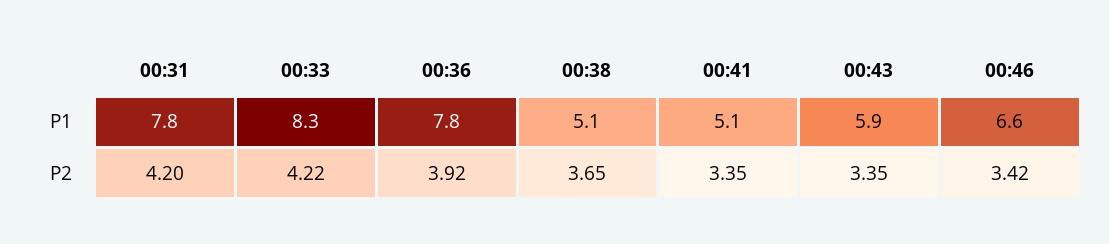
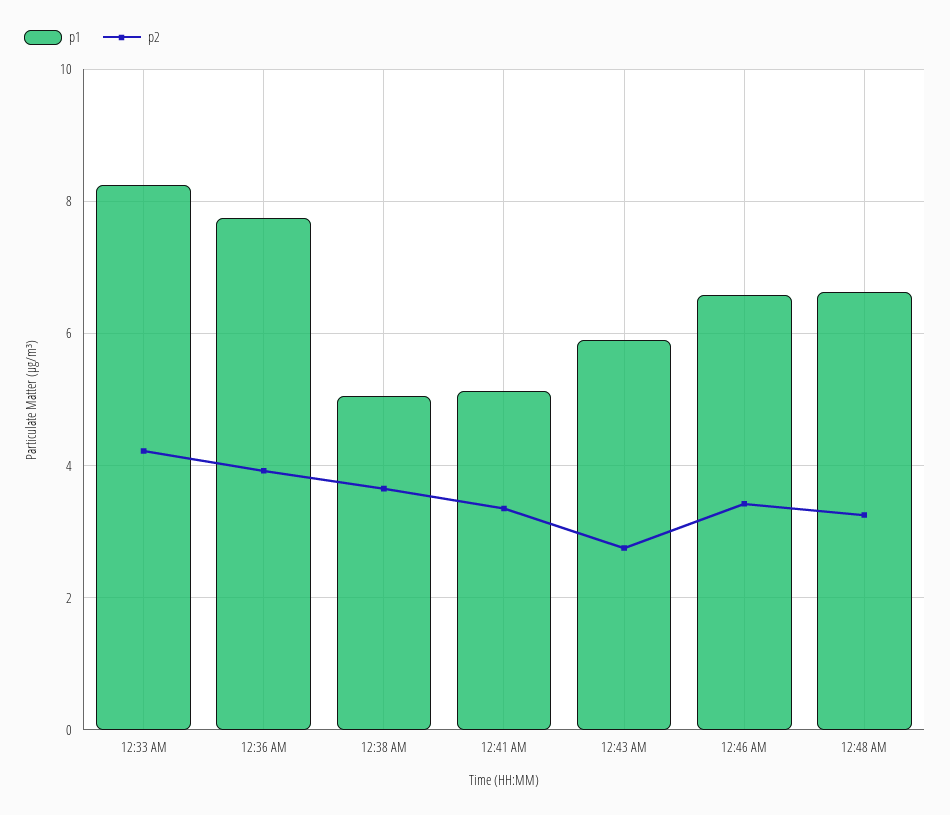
P1, 00:31: 7.8 -> none
P2, 00:31: 4.2 -> none
P2, 00:43: 3.35 -> 2.8
P1, 12:48 AM: none -> 6.6
P2, 12:48 AM: none -> 3.2

